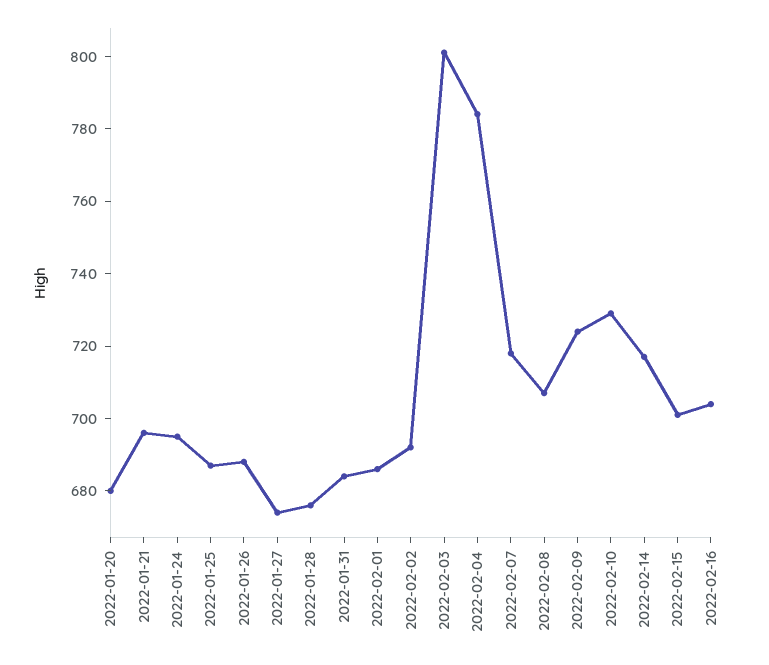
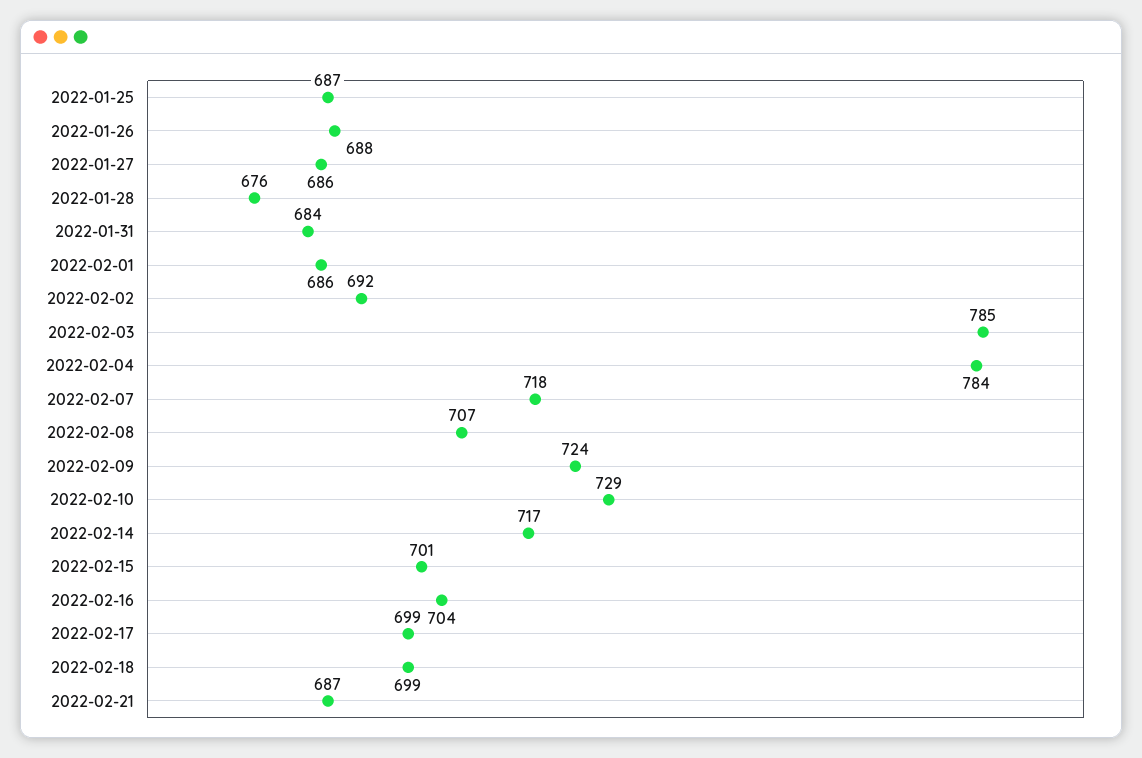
2022-01-20: 680 -> none
2022-01-21: 695 -> none
2022-01-24: 695 -> none
2022-01-27: 675 -> 686
2022-02-03: 800 -> 785
2022-02-17: none -> 699
2022-02-18: none -> 699
2022-02-21: none -> 687

